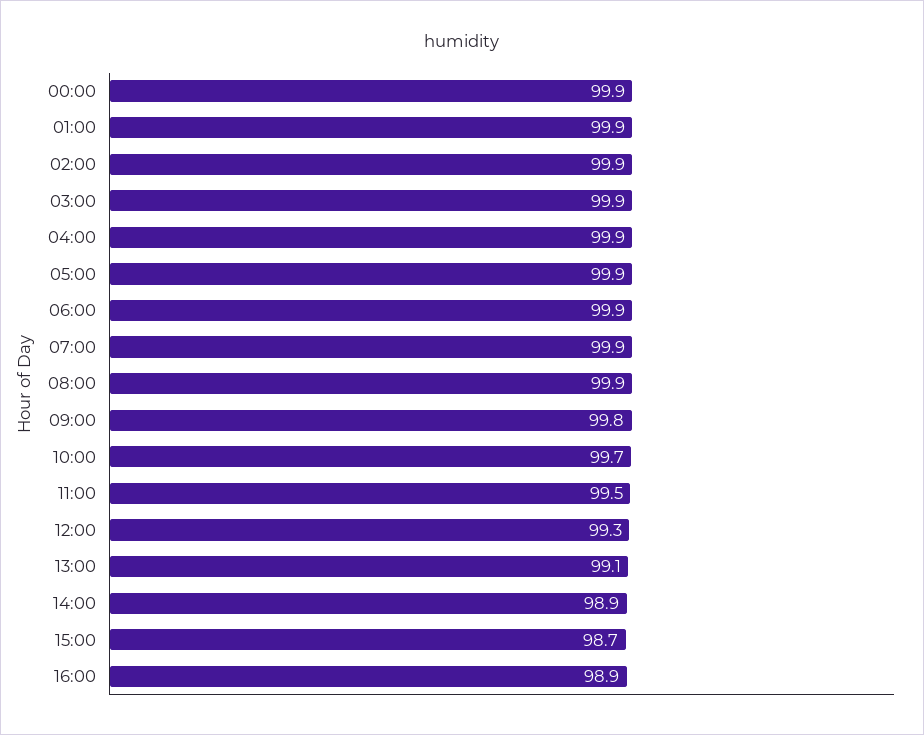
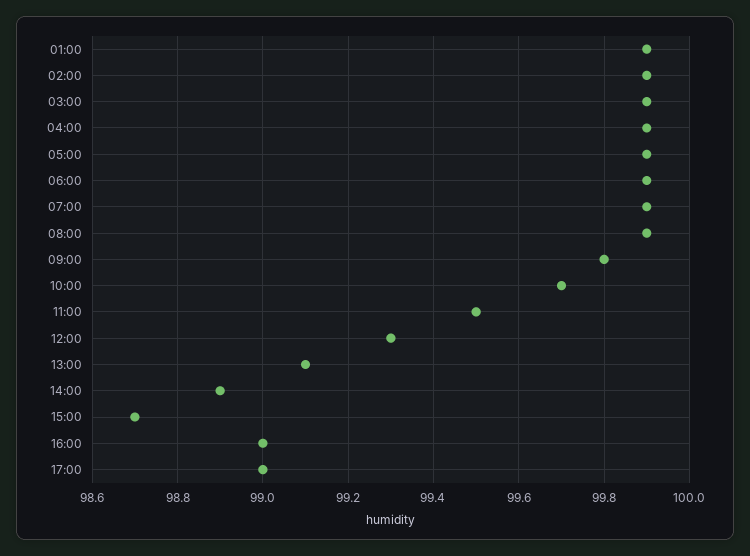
00:00: 99.9 -> none
16:00: 98.9 -> 99
17:00: none -> 99

